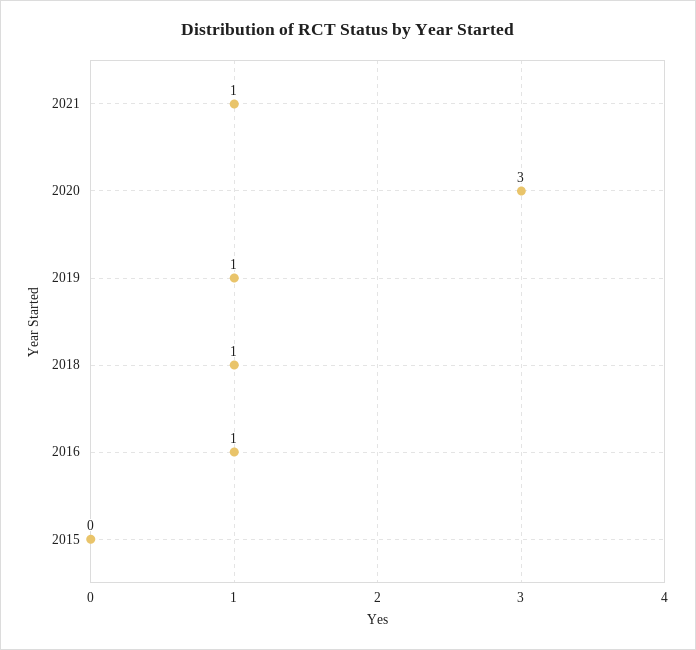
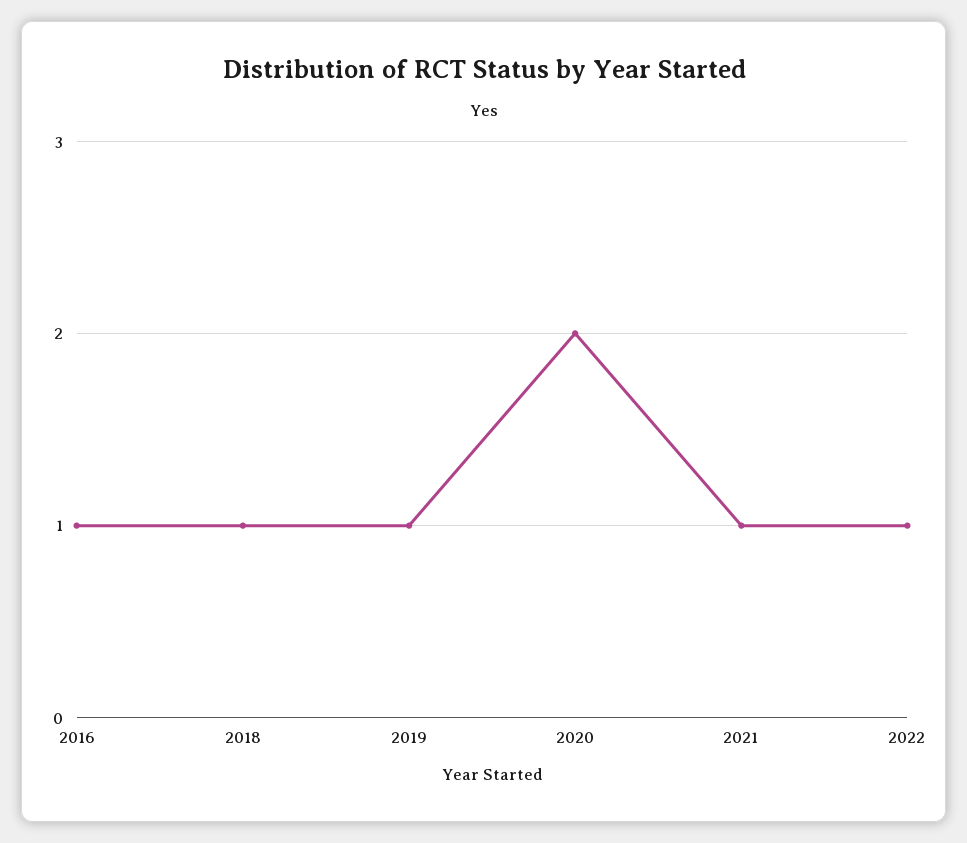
2020: 3 -> 2
2015: 0 -> none
2022: none -> 1

